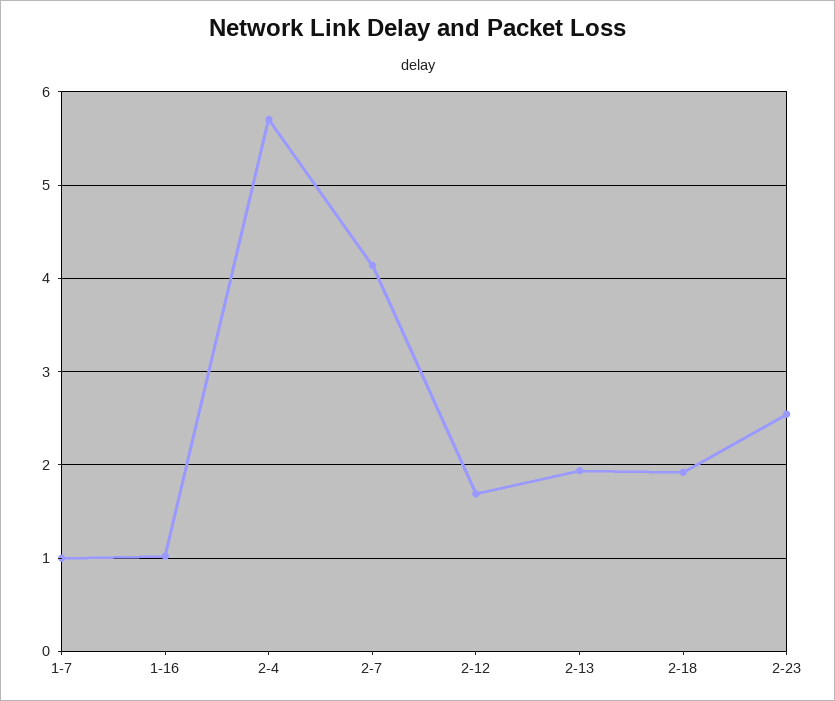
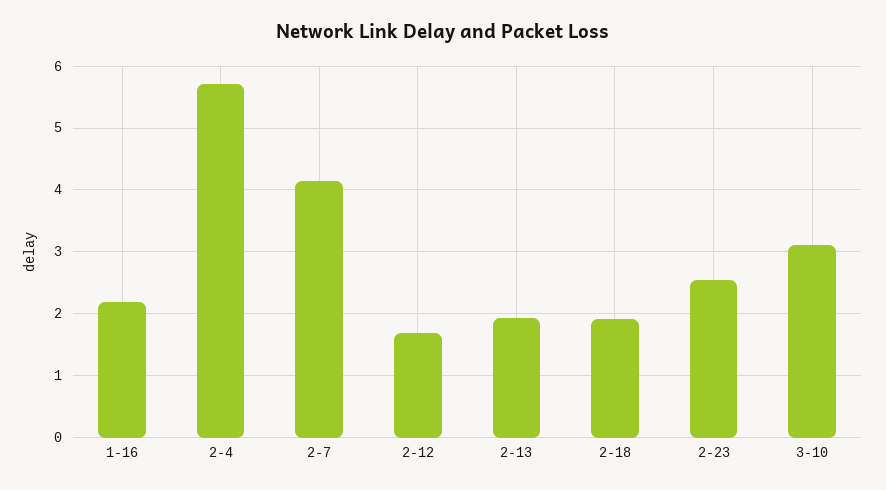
1-7: 1 -> none
1-16: 1 -> 2.2
3-10: none -> 3.1

